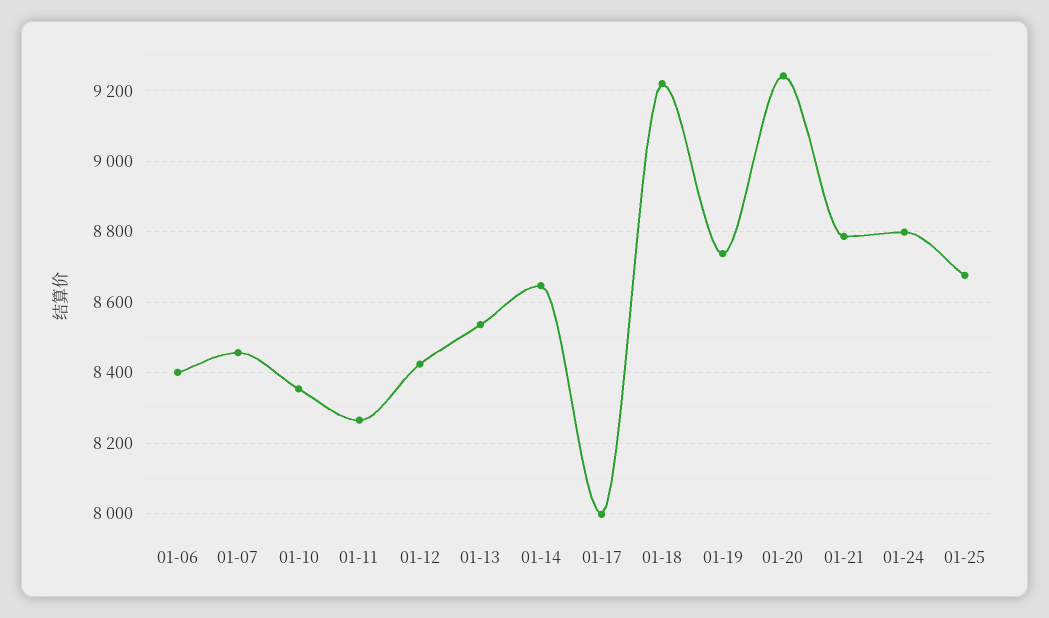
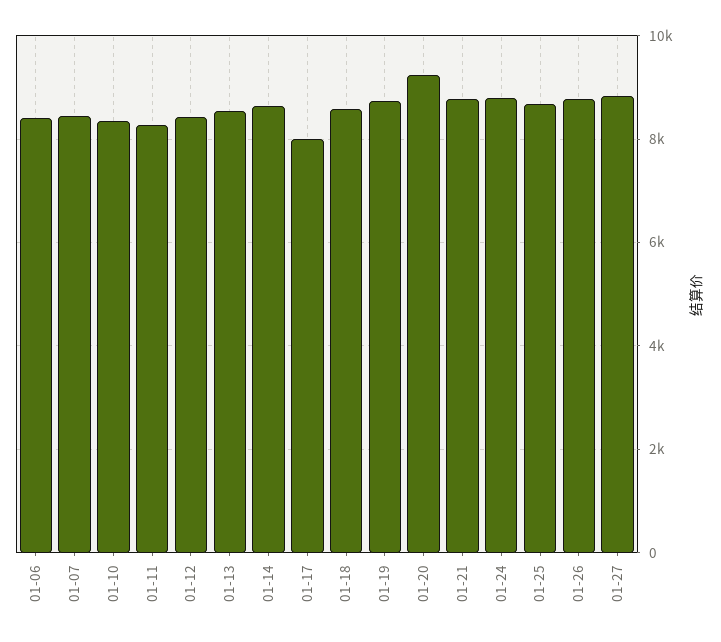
01-18: 9220 -> 8600
01-26: none -> 8800
01-27: none -> 8800

